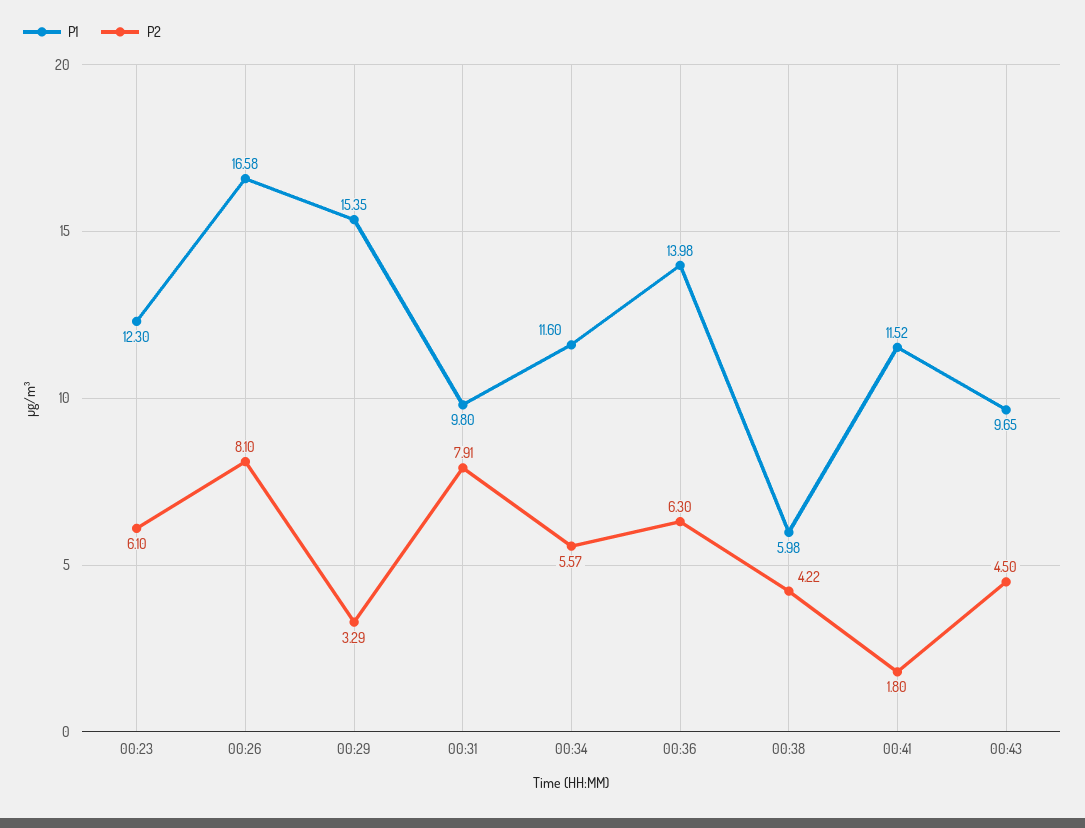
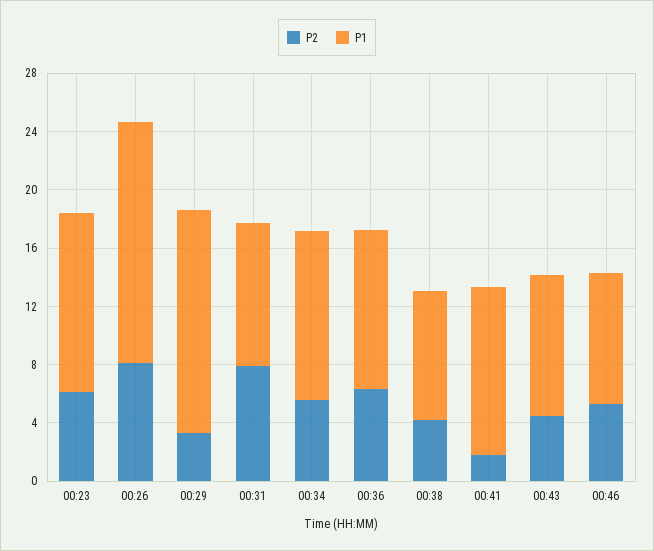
P1, 00:36: 13.98 -> 11
P1, 00:38: 5.98 -> 9
P2, 00:46: none -> 5
P1, 00:46: none -> 9

